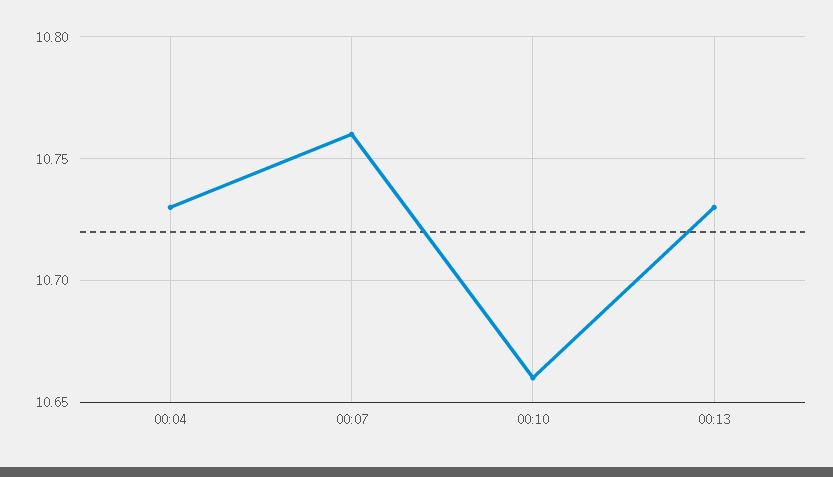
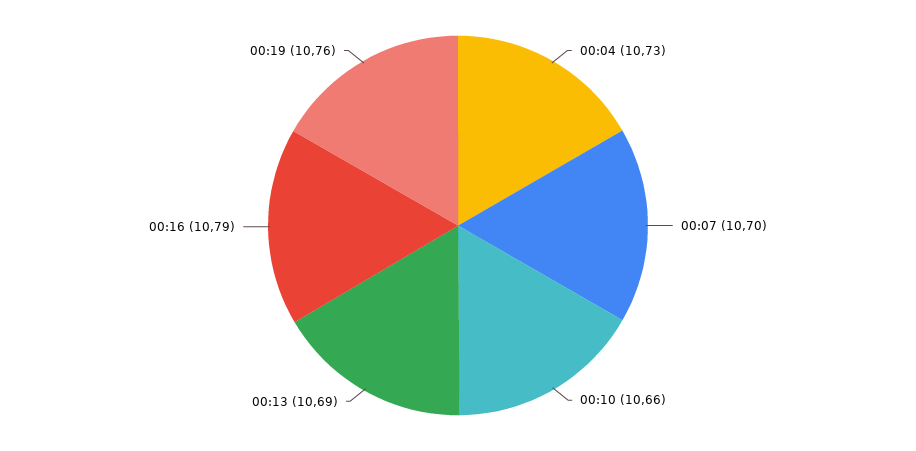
00:07: 10.76 -> 10.7
00:13: 10.73 -> 10.69
00:16: none -> 10.79
00:19: none -> 10.76

